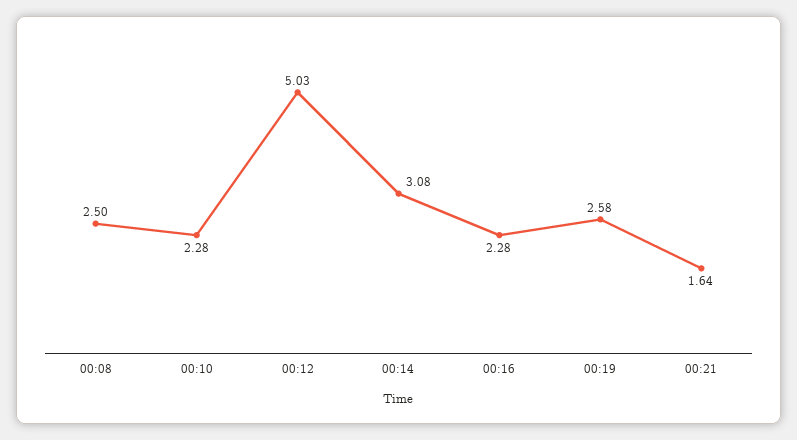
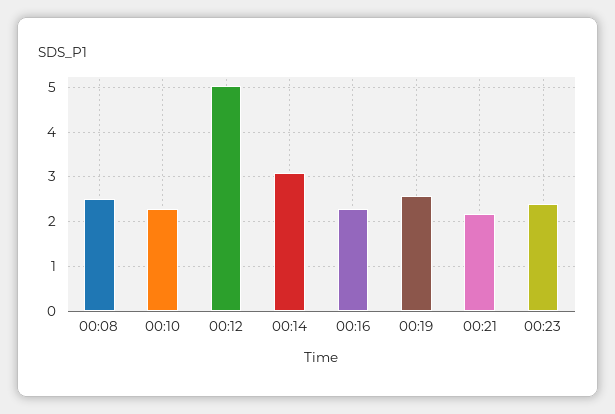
00:21: 1.64 -> 2.2
00:23: none -> 2.4

